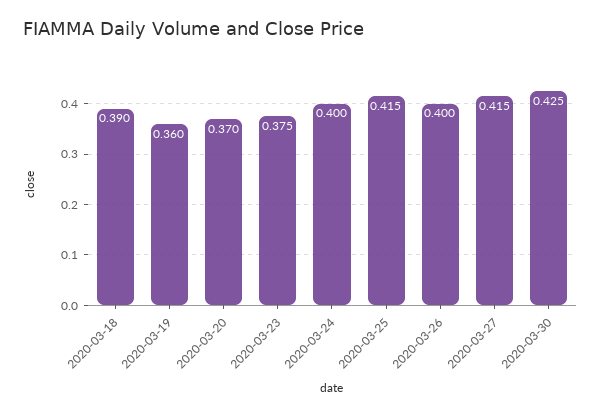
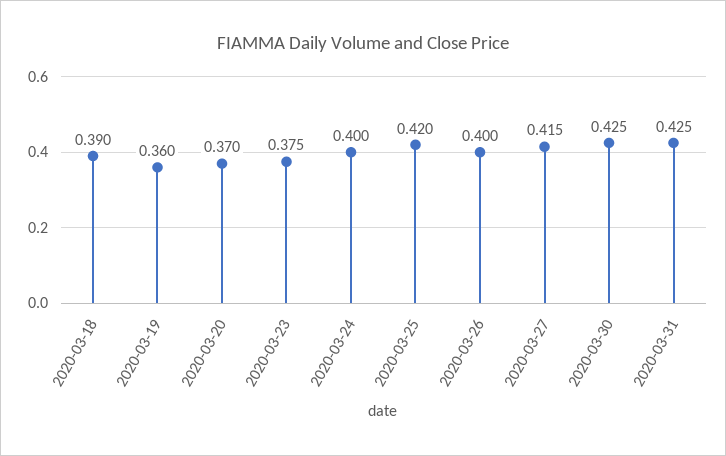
2020-03-25: 0.415 -> 0.42
2020-03-31: none -> 0.425

